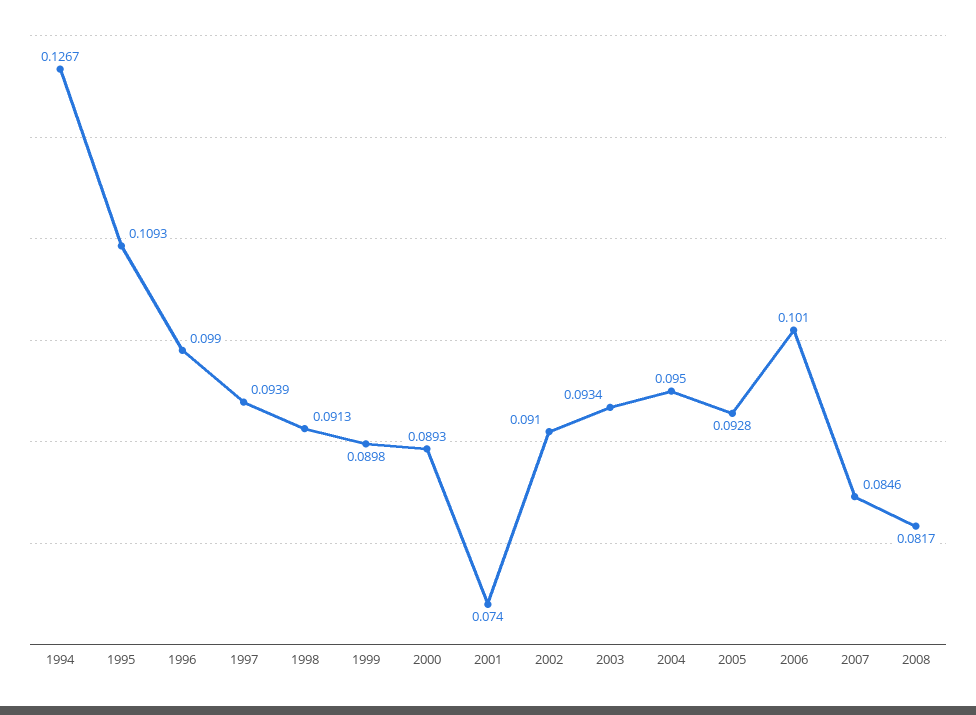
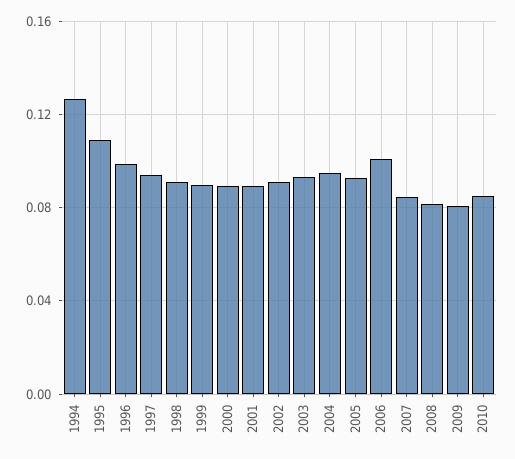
2001: 0.074 -> 0.09
2009: none -> 0.08
2010: none -> 0.085

